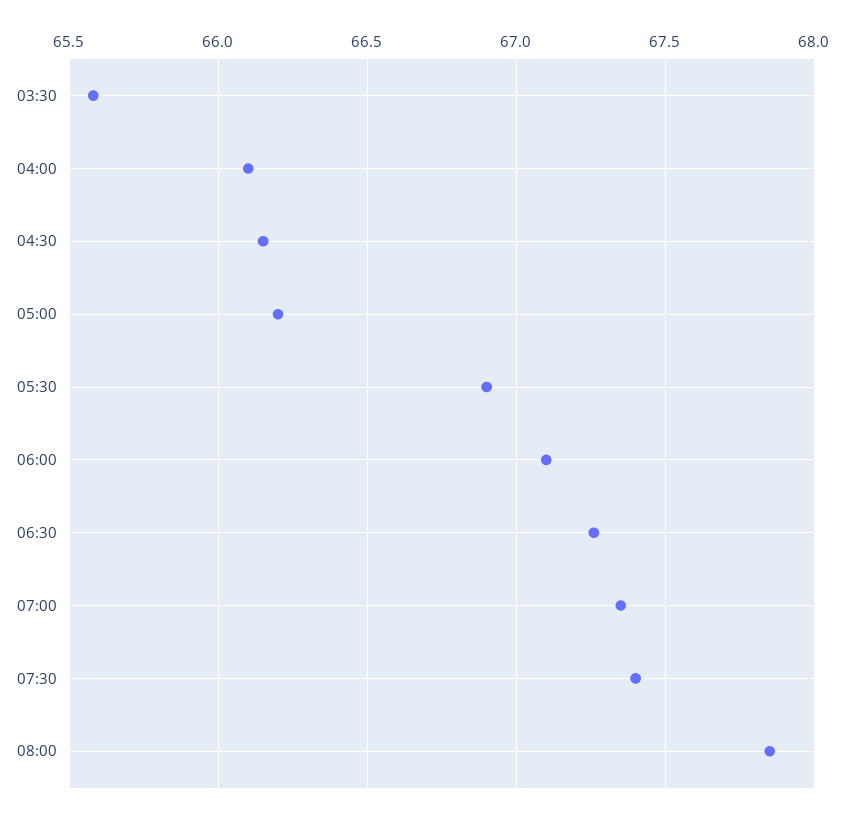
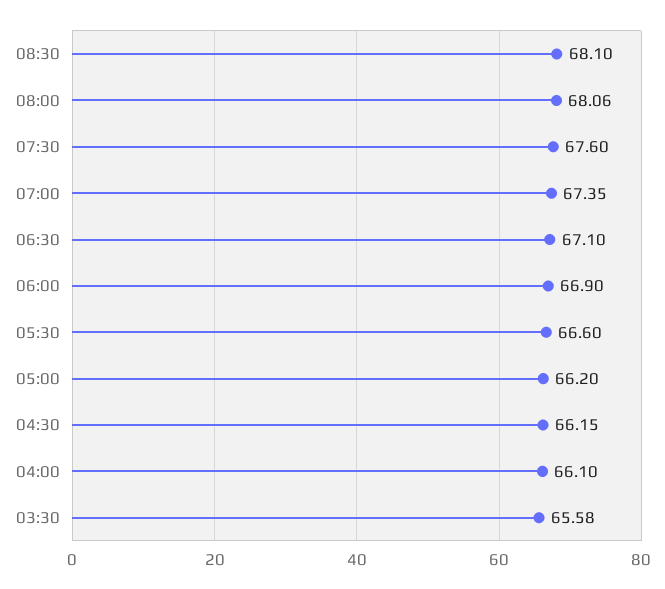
05:30: 66.9 -> 66.6
06:00: 67.1 -> 66.9
06:30: 67.25 -> 67.1
07:30: 67.4 -> 67.6
08:00: 67.85 -> 68.06
08:30: none -> 68.1

